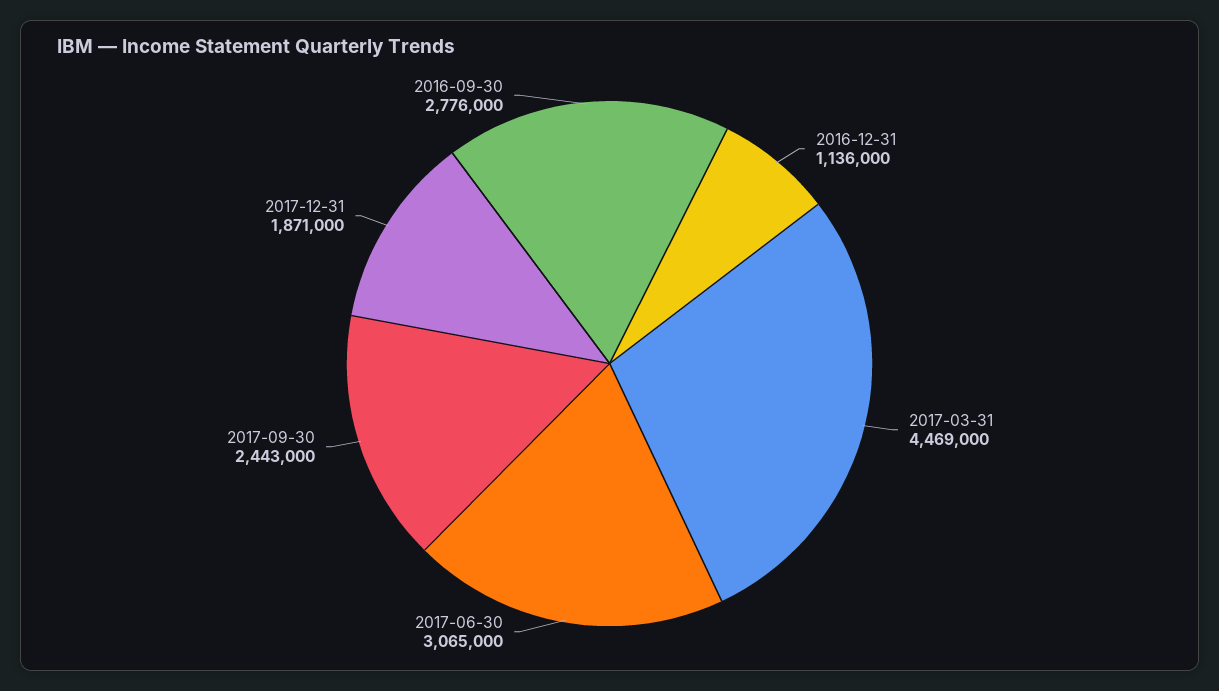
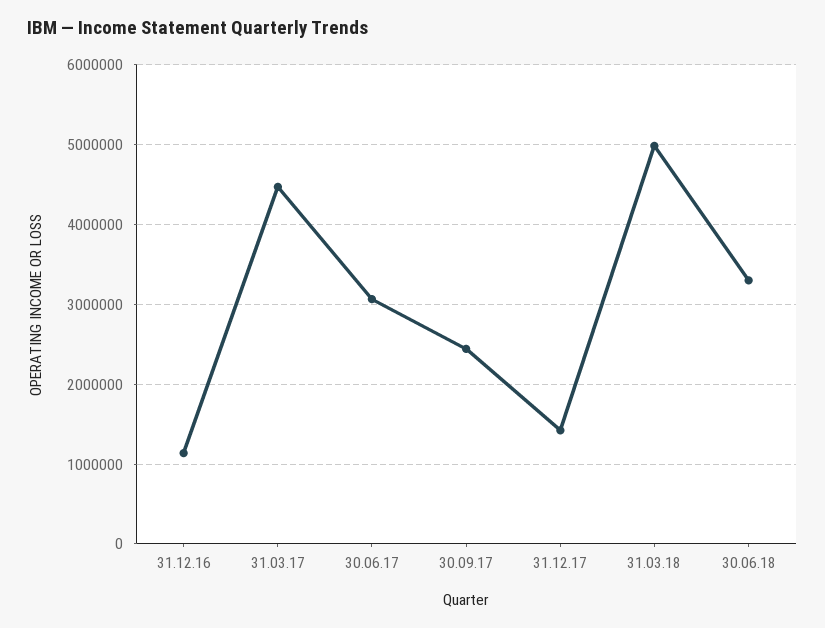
2017-12-31: 1871000 -> 1400000
2016-09-30: 2776000 -> none
31.03.18: none -> 5000000
30.06.18: none -> 3300000

